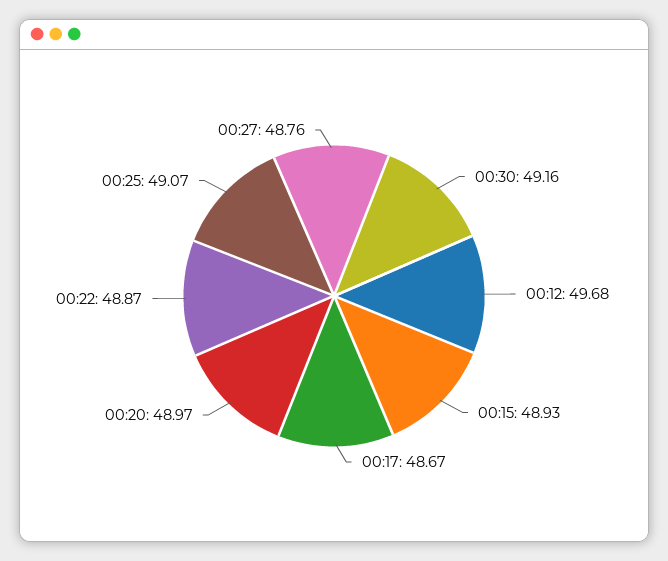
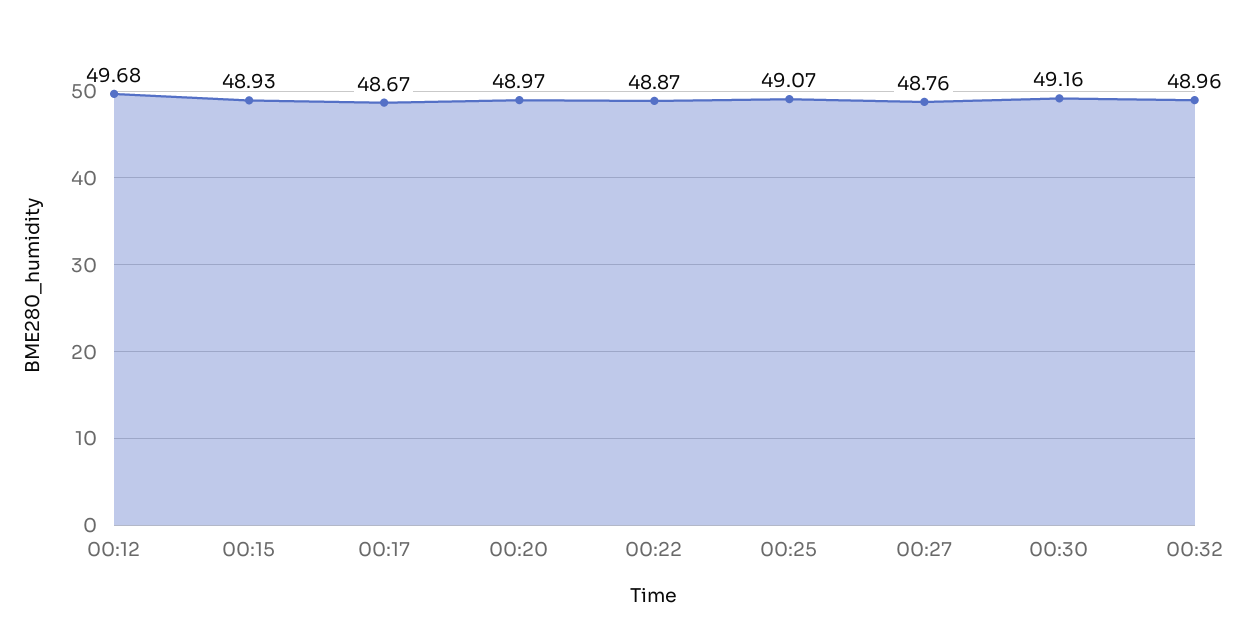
00:32: none -> 48.96

